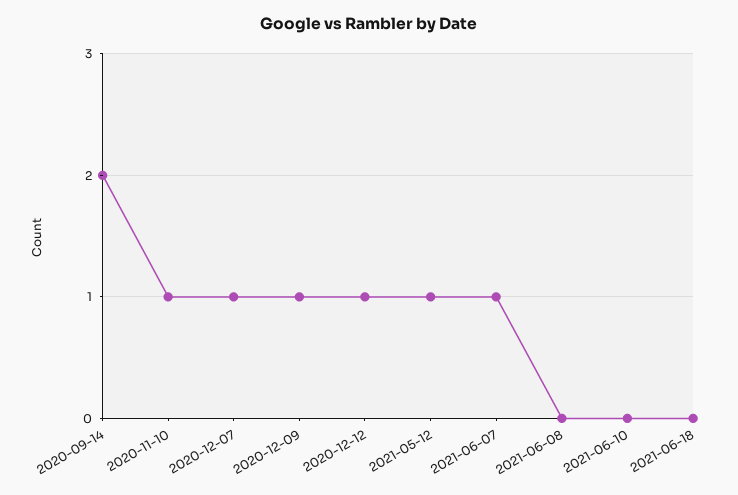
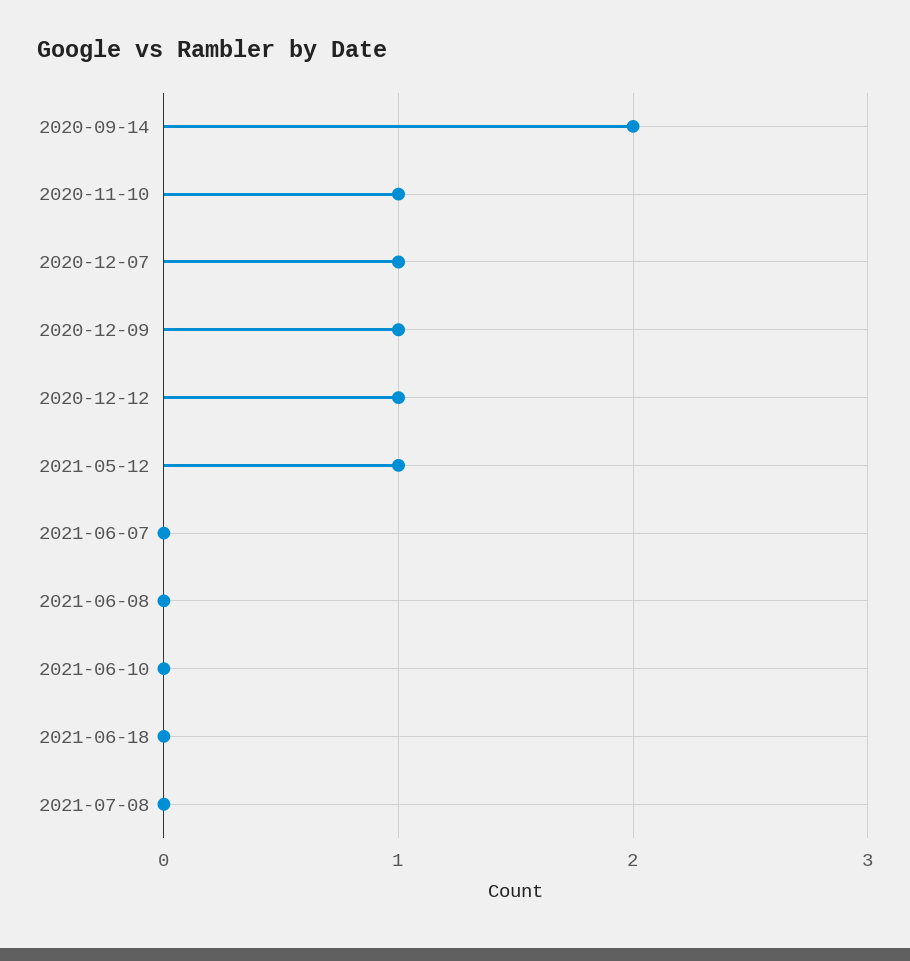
2021-06-07: 1 -> 0
2021-07-08: none -> 0

